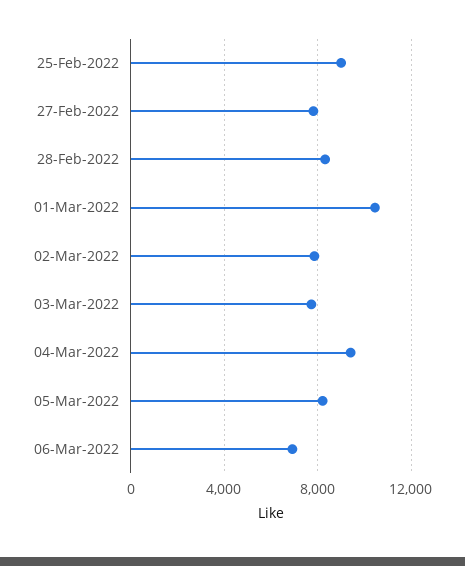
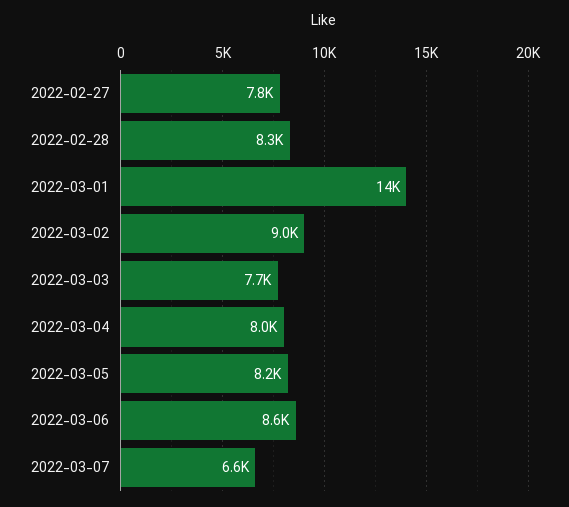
25-Feb-2022: 9000 -> none
01-Mar-2022: 10500 -> 14000
02-Mar-2022: 8000 -> 9000
04-Mar-2022: 9500 -> 8000
06-Mar-2022: 7000 -> 8600
2022-03-07: none -> 6600

